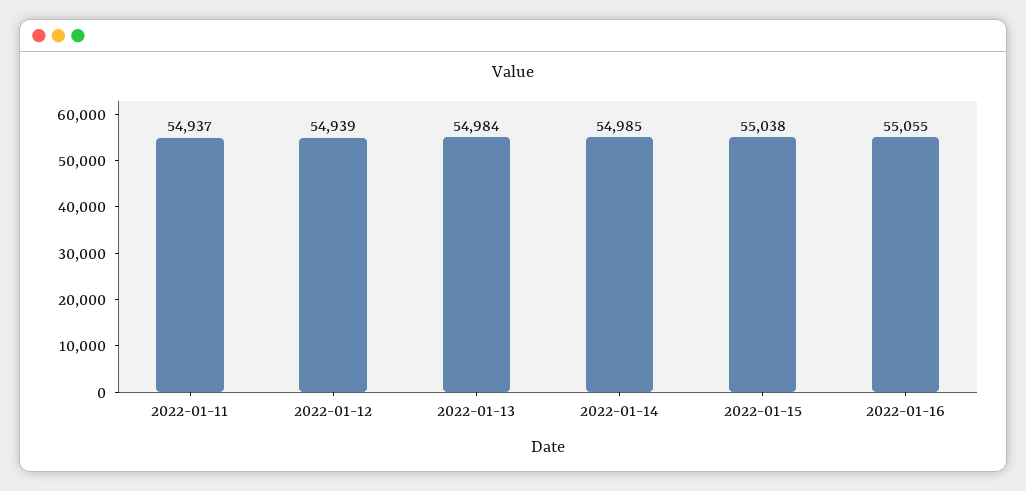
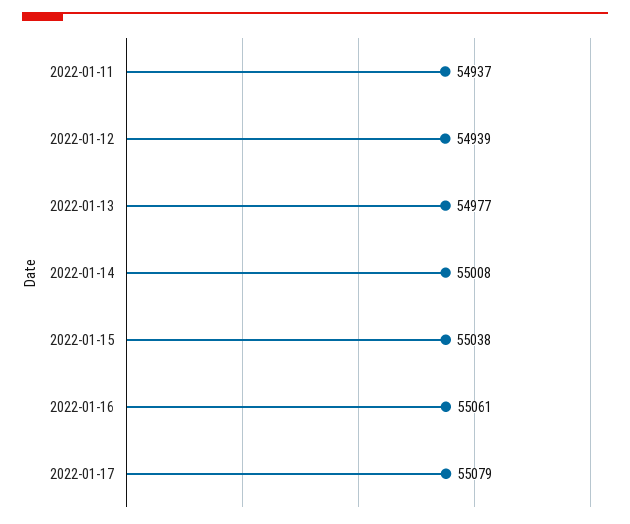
2022-01-13: 54984 -> 54977
2022-01-14: 54985 -> 55008
2022-01-16: 55055 -> 55061
2022-01-17: none -> 55079

